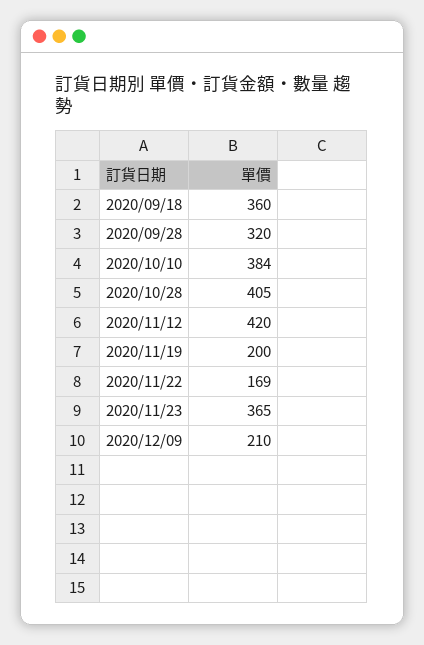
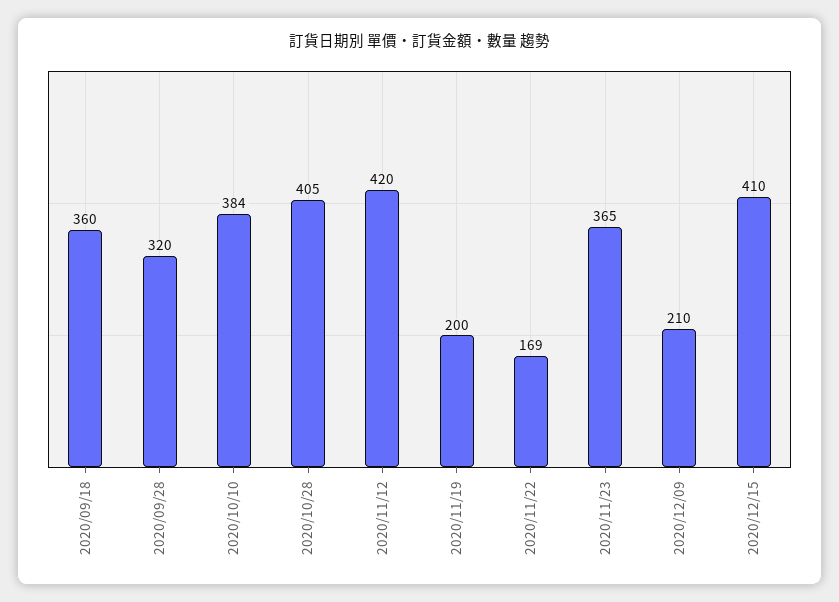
2020/12/15: none -> 410

